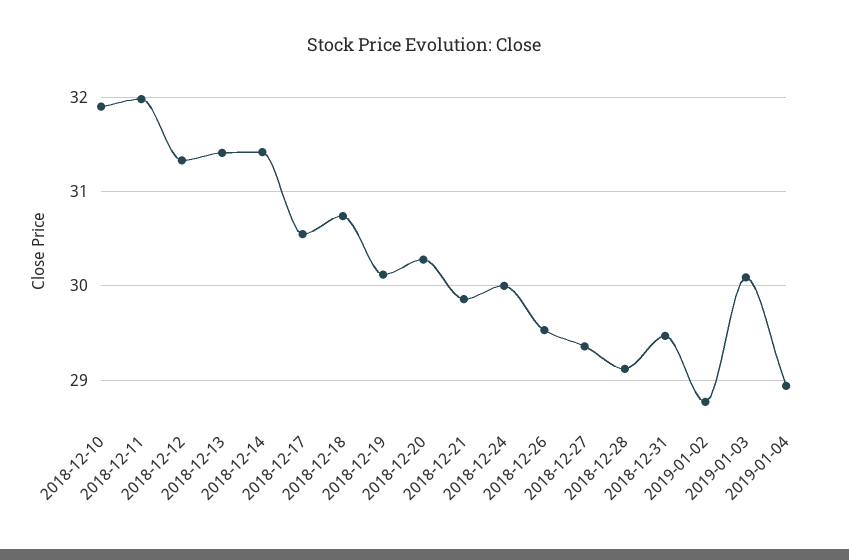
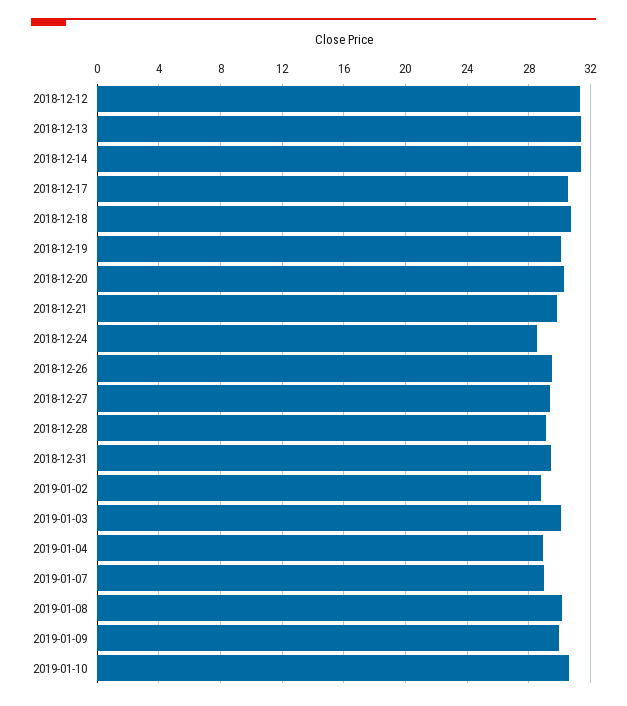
2018-12-10: 31.9 -> none
2018-12-11: 32 -> none
2018-12-24: 30 -> 28.5
2019-01-07: none -> 29
2019-01-08: none -> 30
2019-01-09: none -> 30
2019-01-10: none -> 30.5

